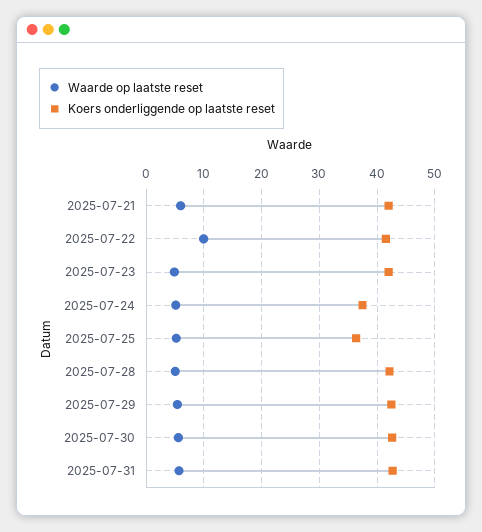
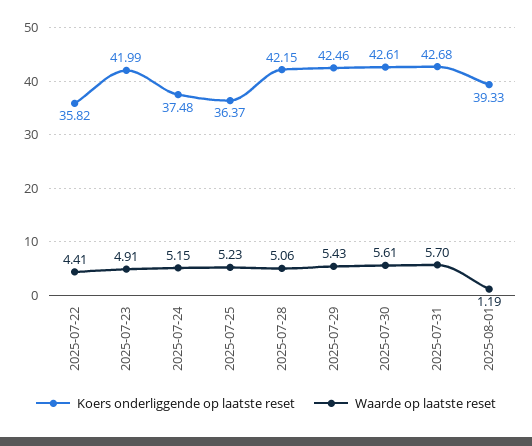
Waarde op laatste reset, 2025-07-21: 6 -> none
Koers onderliggende op laatste reset, 2025-07-21: 42 -> none
Waarde op laatste reset, 2025-07-22: 10 -> 4.41
Koers onderliggende op laatste reset, 2025-07-22: 42 -> 35.82
Koers onderliggende op laatste reset, 2025-08-01: none -> 39.33
Waarde op laatste reset, 2025-08-01: none -> 1.19

